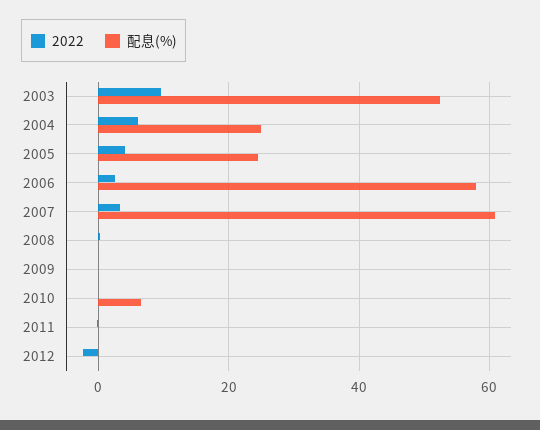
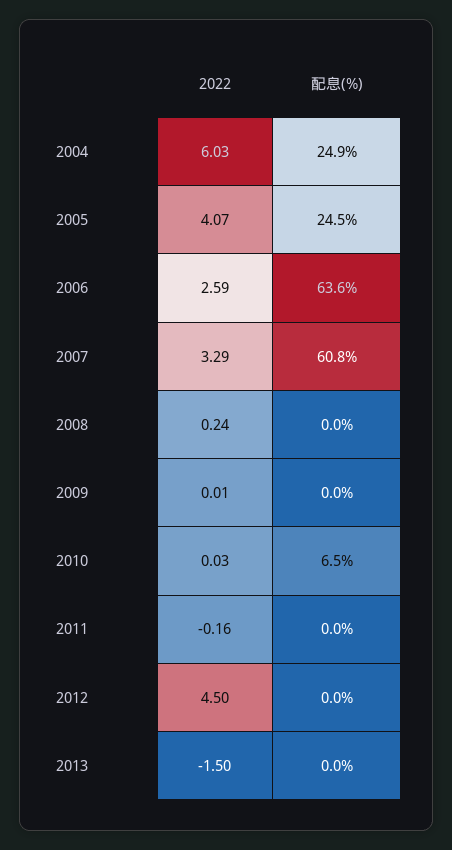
2022, 2003: 10 -> none
配息(%), 2003: 52 -> none
配息(%), 2006: 58 -> 63.6
2022, 2012: -2 -> 4.5
2022, 2013: none -> -1.5
配息(%), 2013: none -> 0

